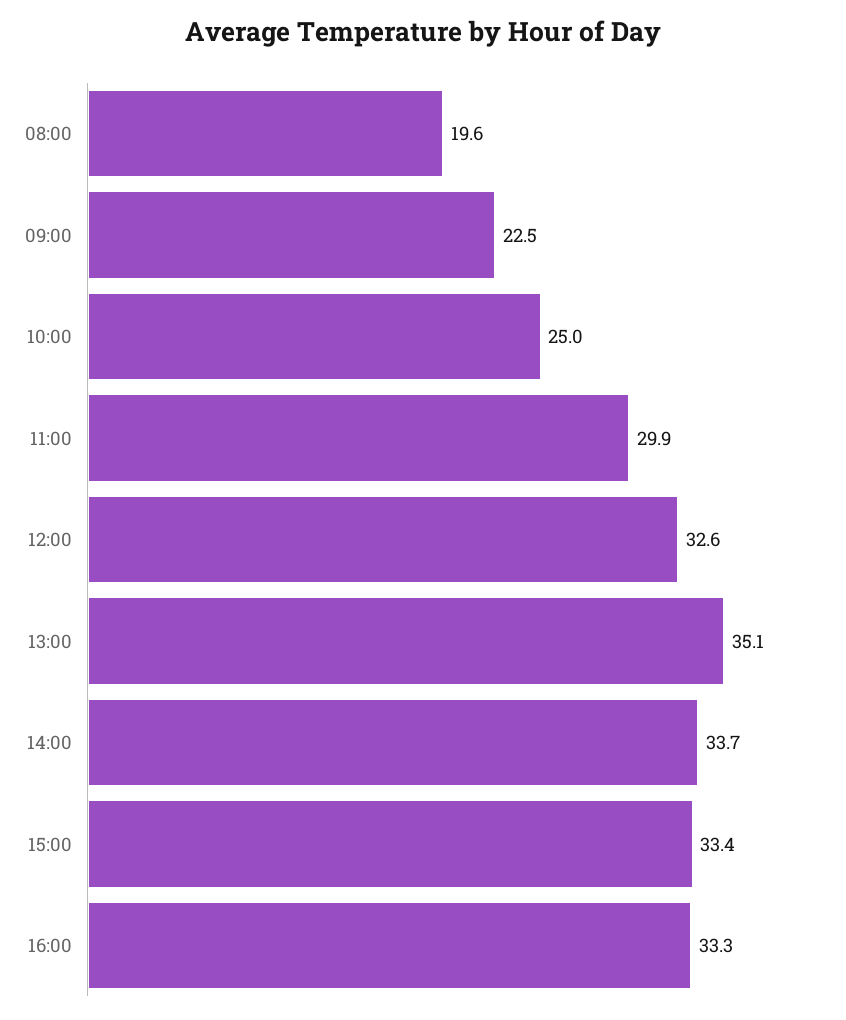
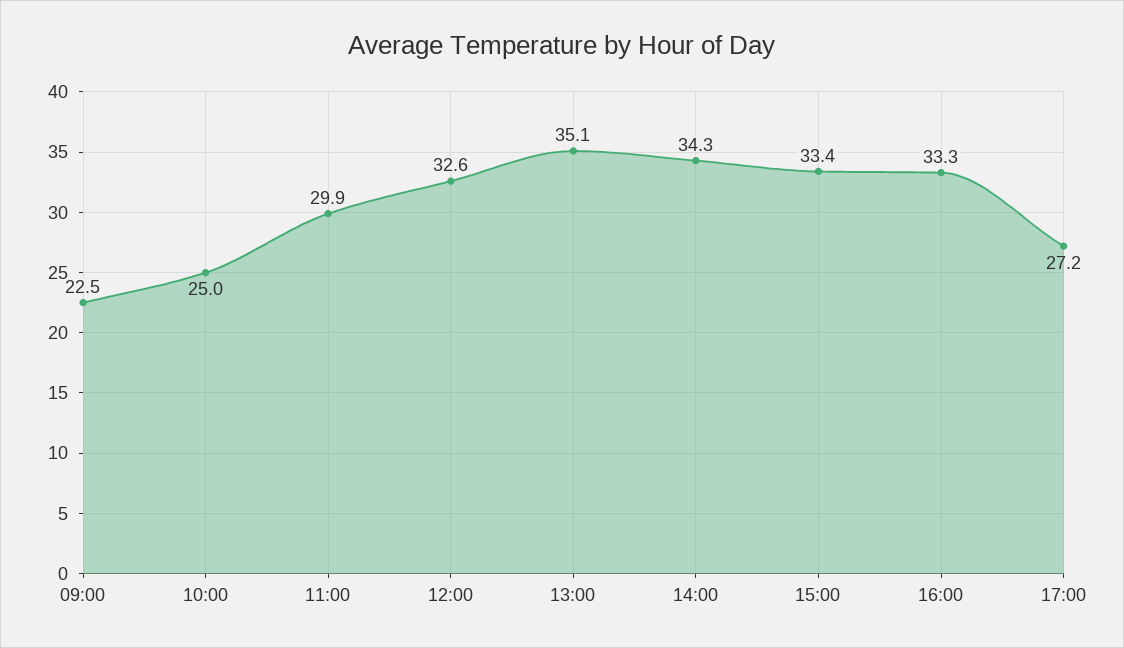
08:00: 19.6 -> none
14:00: 33.7 -> 34.3
17:00: none -> 27.2

